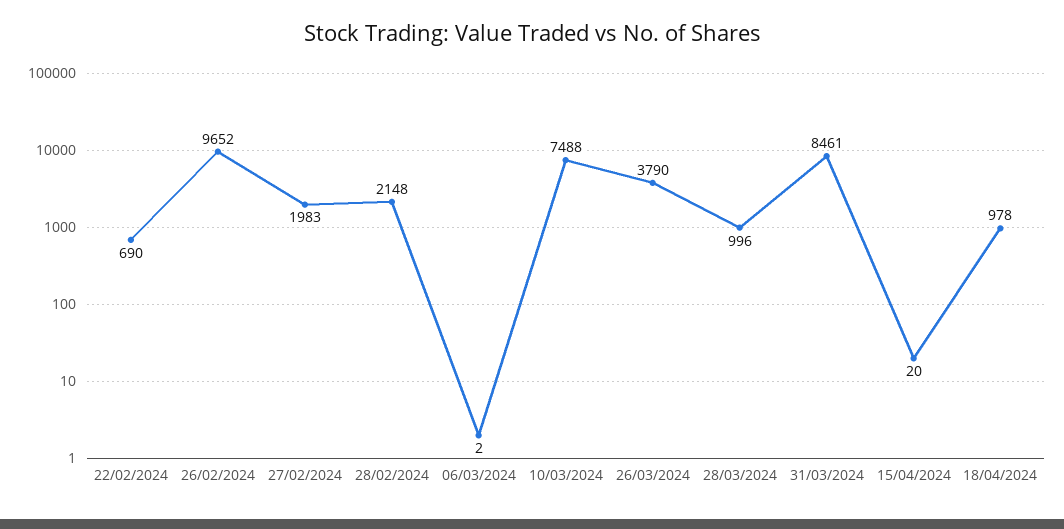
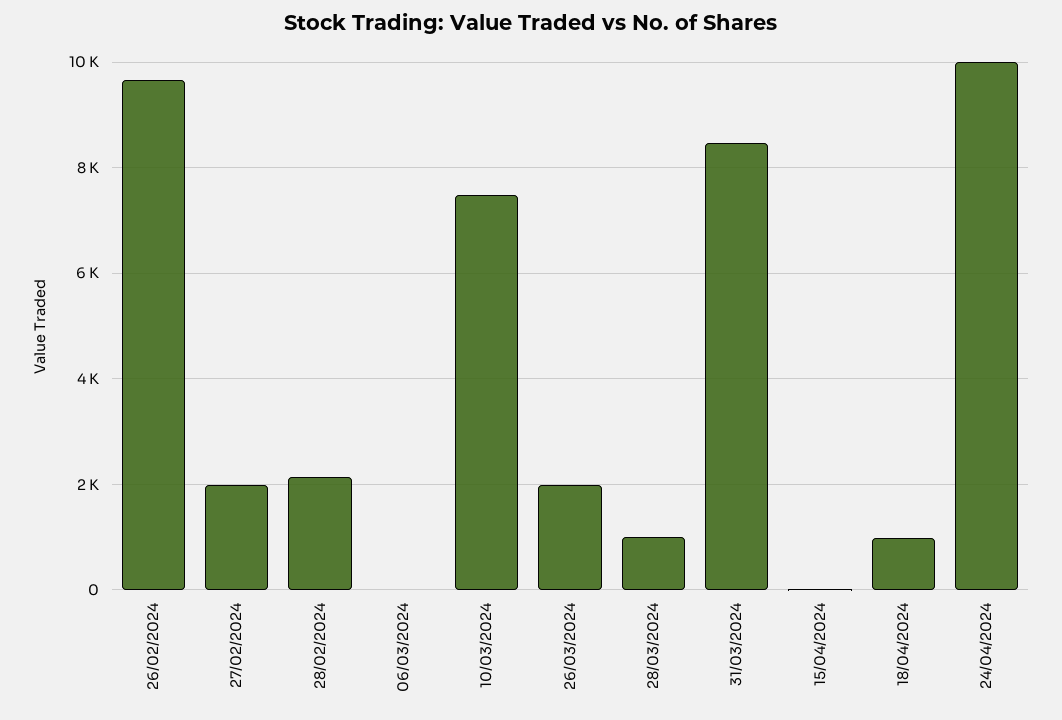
22/02/2024: 690 -> none
26/03/2024: 3790 -> 2000
24/04/2024: none -> 10000

